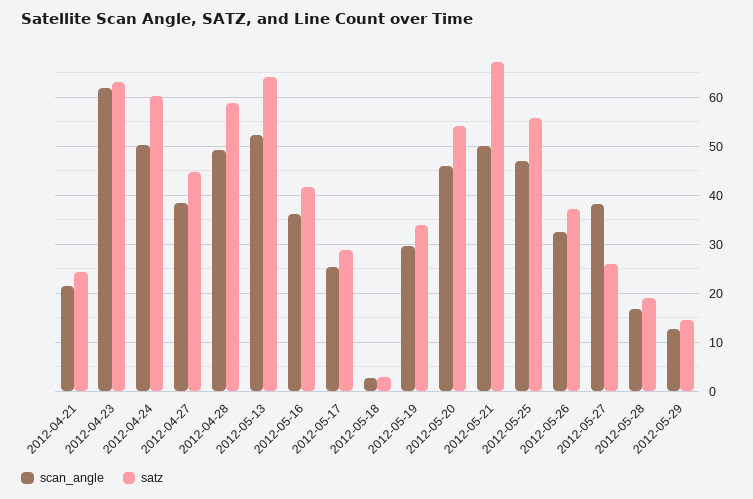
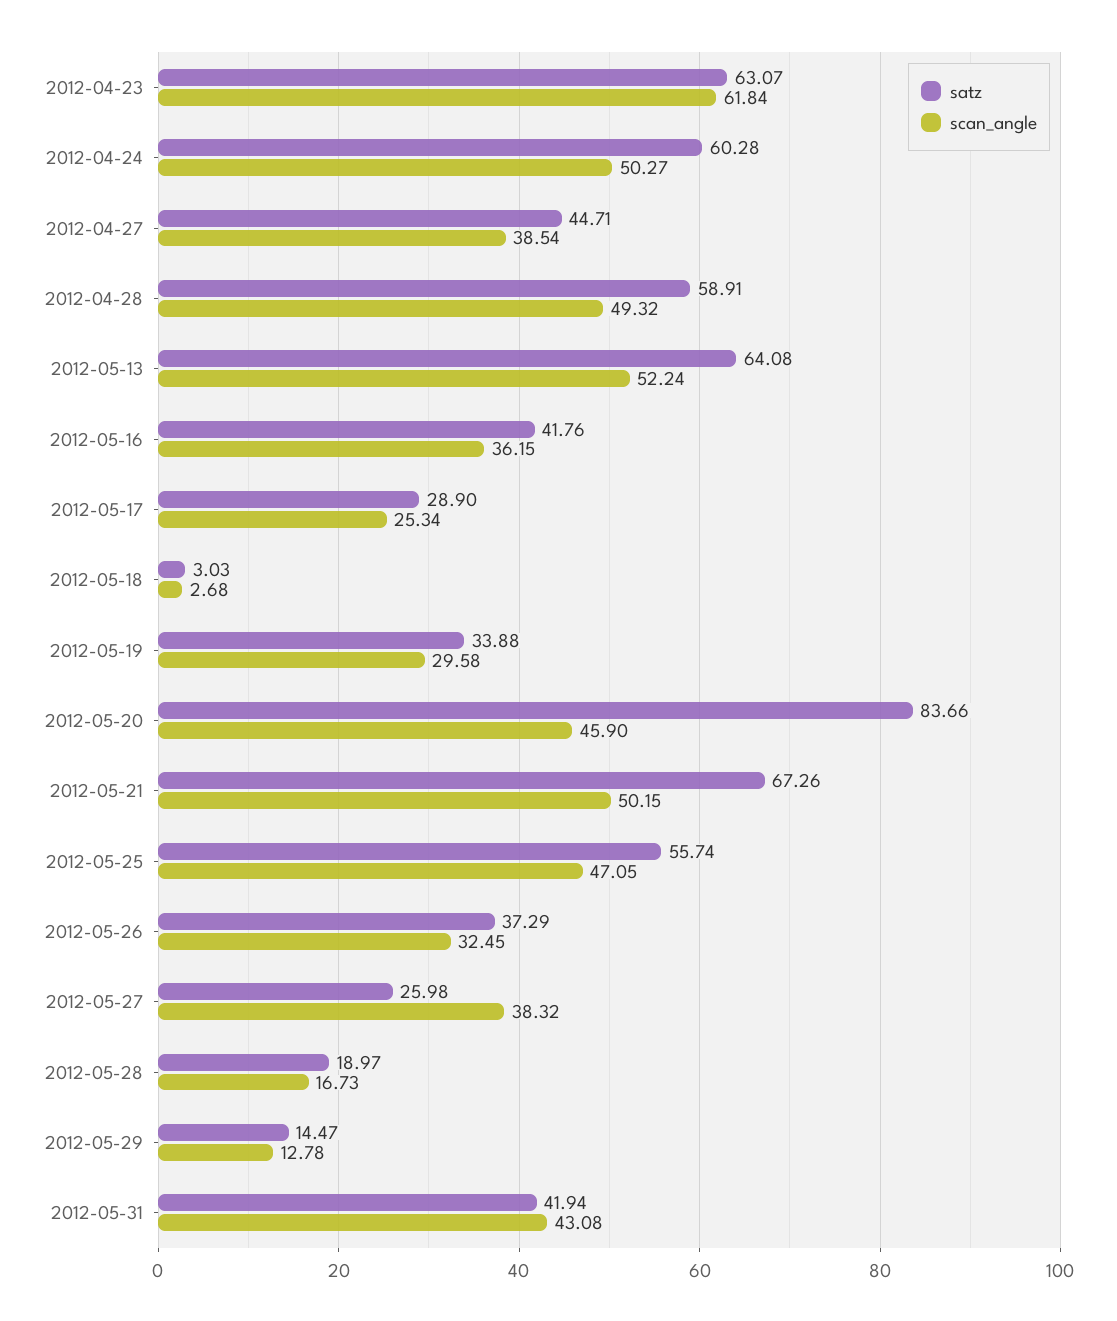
scan_angle, 2012-04-21: 22 -> none
satz, 2012-04-21: 24 -> none
satz, 2012-05-20: 54 -> 83.66
satz, 2012-05-31: none -> 41.94
scan_angle, 2012-05-31: none -> 43.08

